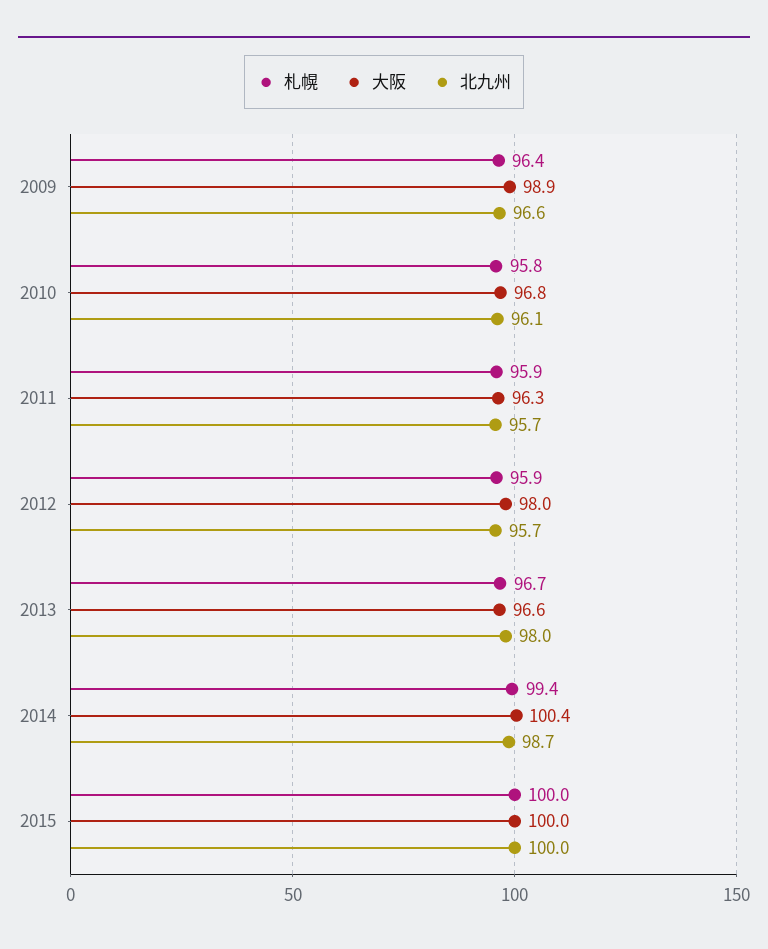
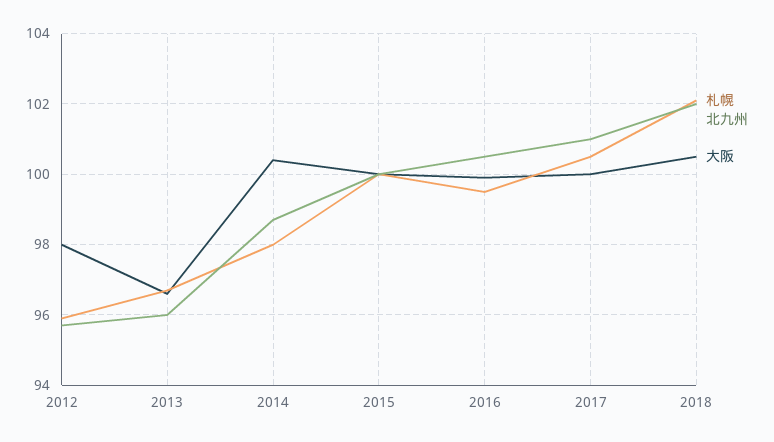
札幌, 2009: 96.4 -> none
大阪, 2009: 98.9 -> none
北九州, 2009: 96.6 -> none
札幌, 2010: 95.8 -> none
大阪, 2010: 96.8 -> none
北九州, 2010: 96.1 -> none
札幌, 2011: 95.9 -> none
大阪, 2011: 96.3 -> none
北九州, 2011: 95.7 -> none
北九州, 2013: 98 -> 96
札幌, 2014: 99.4 -> 98
札幌, 2016: none -> 99.5
北九州, 2016: none -> 100.5
大阪, 2016: none -> 100
札幌, 2017: none -> 100.5
北九州, 2017: none -> 101
大阪, 2017: none -> 100
札幌, 2018: none -> 102
北九州, 2018: none -> 102
大阪, 2018: none -> 100.5

